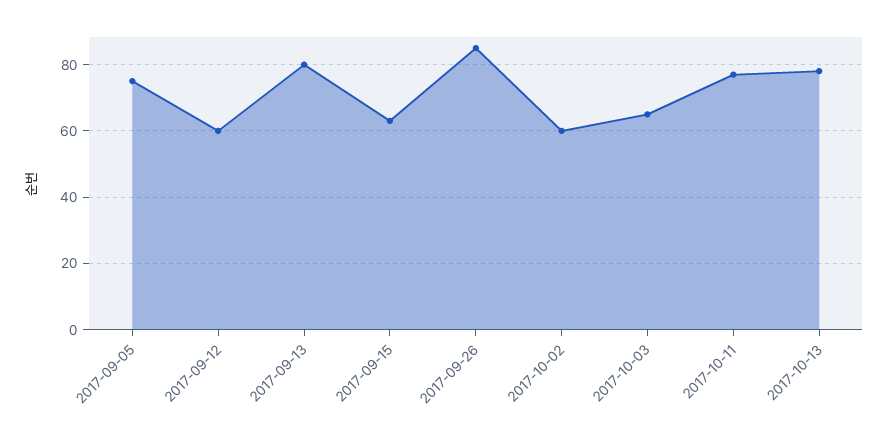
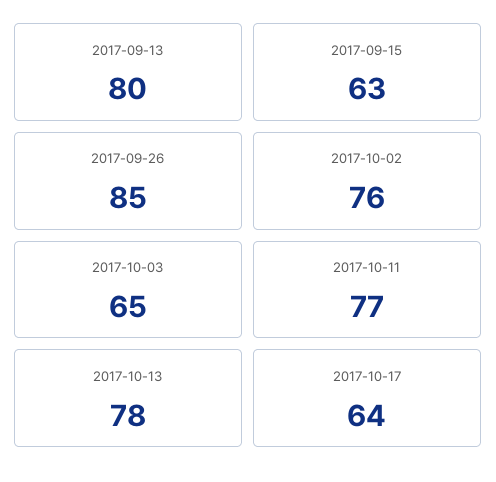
2017-09-05: 75 -> none
2017-09-12: 60 -> none
2017-10-02: 60 -> 76
2017-10-17: none -> 64

